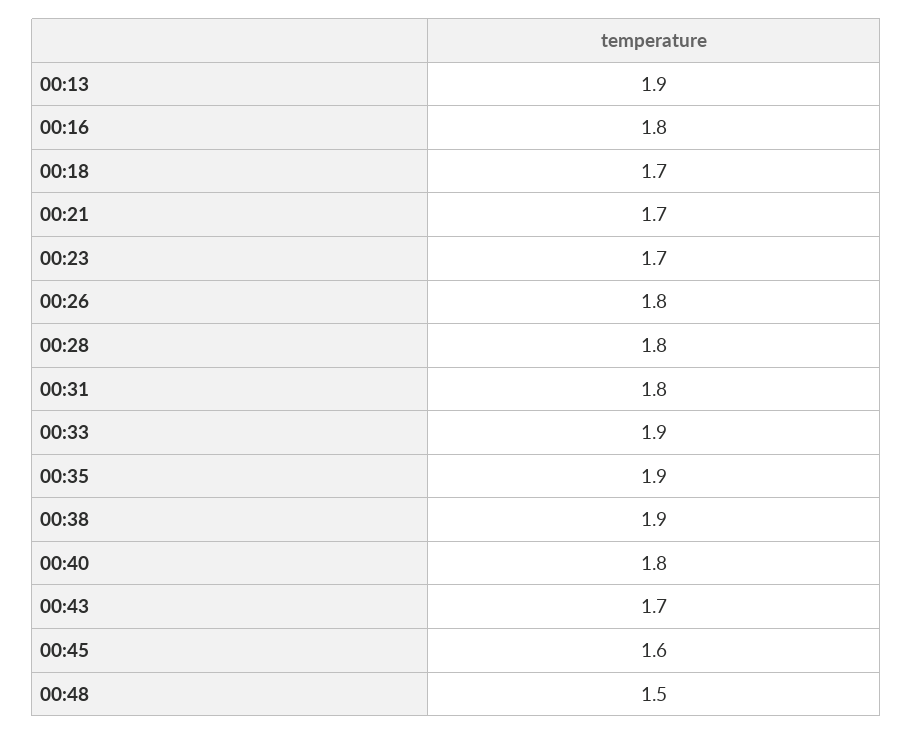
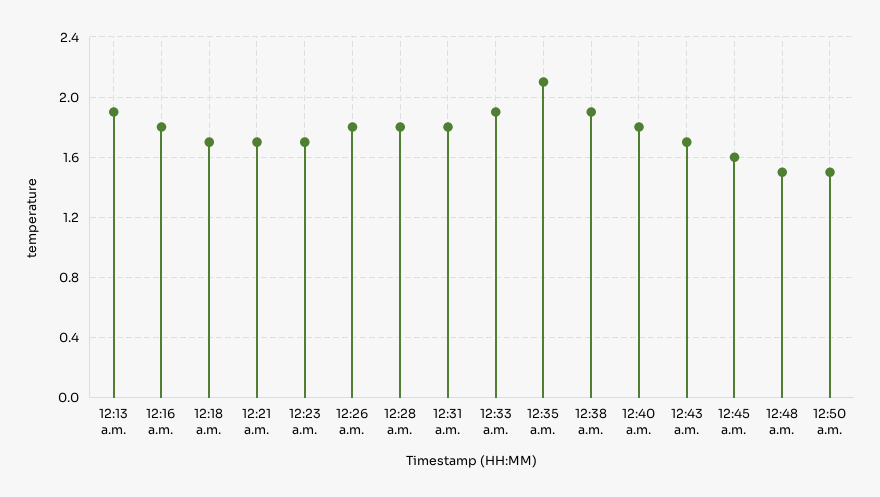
00:35: 1.9 -> 2.1
12:50 a.m.: none -> 1.5

